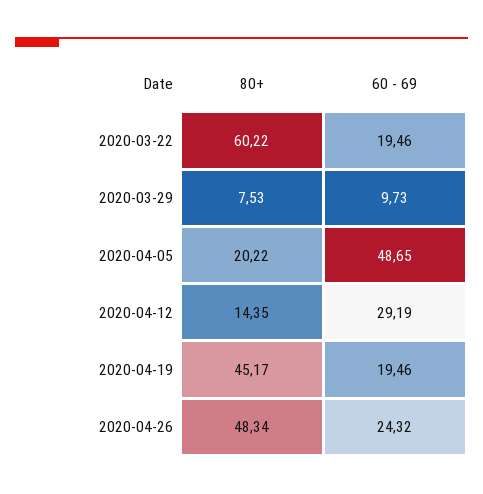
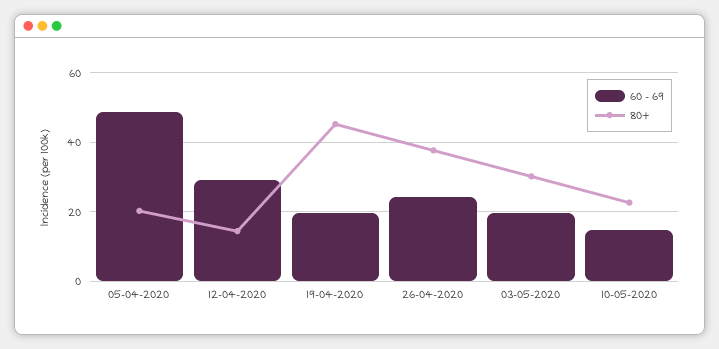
80+, 2020-03-22: 60.22 -> none
60 - 69, 2020-03-22: 19.46 -> none
80+, 2020-03-29: 7.53 -> none
60 - 69, 2020-03-29: 9.73 -> none
80+, 2020-04-26: 48.34 -> 38
60 - 69, 03-05-2020: none -> 20
80+, 03-05-2020: none -> 30
60 - 69, 10-05-2020: none -> 14
80+, 10-05-2020: none -> 22

